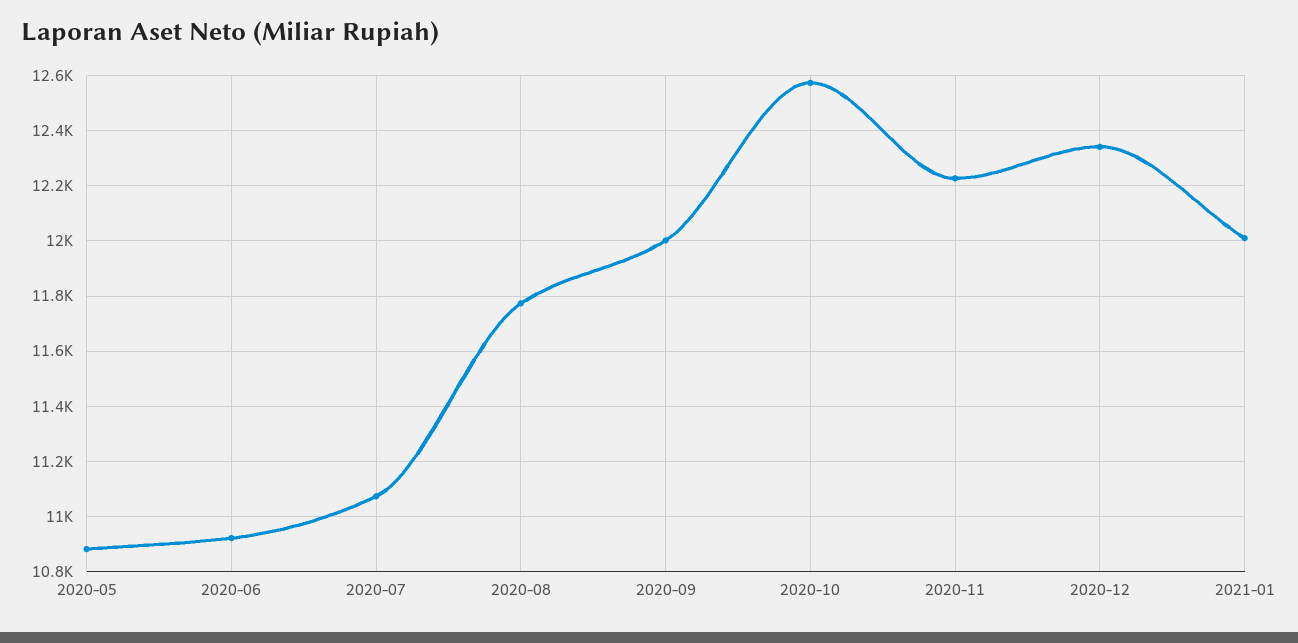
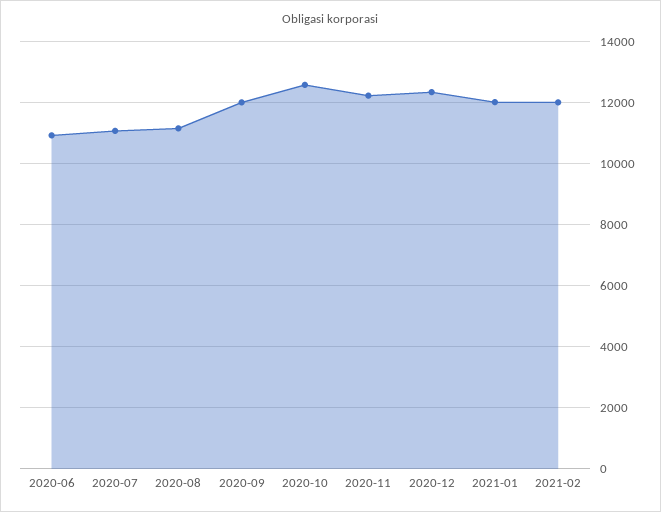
2020-05: 10875 -> none
2020-08: 11775 -> 11200
2021-02: none -> 12000

